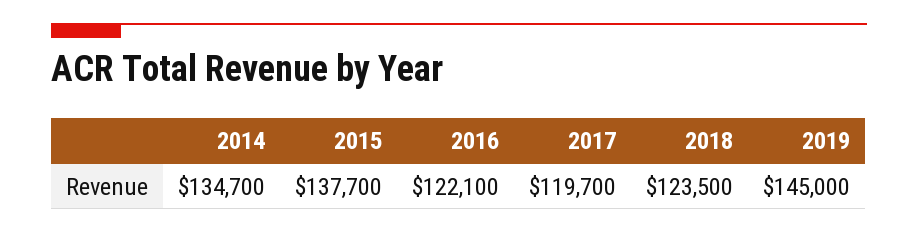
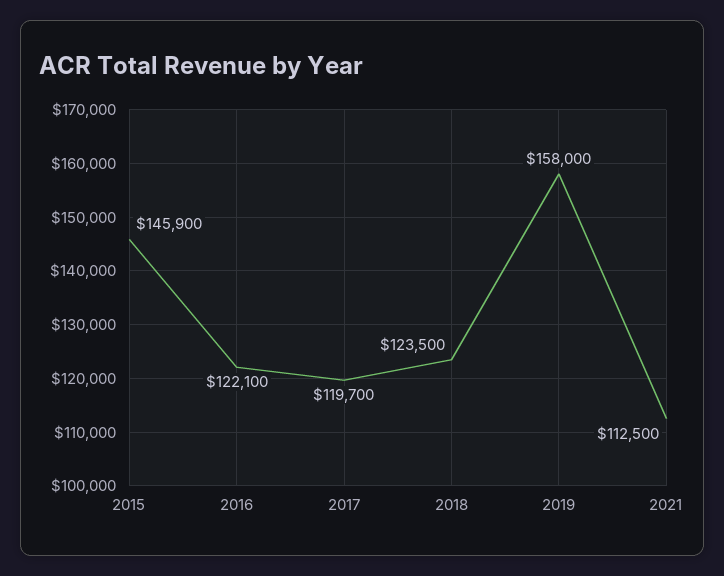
2014: 134700 -> none
2015: 137700 -> 145900
2019: 145000 -> 158000
2021: none -> 112500

